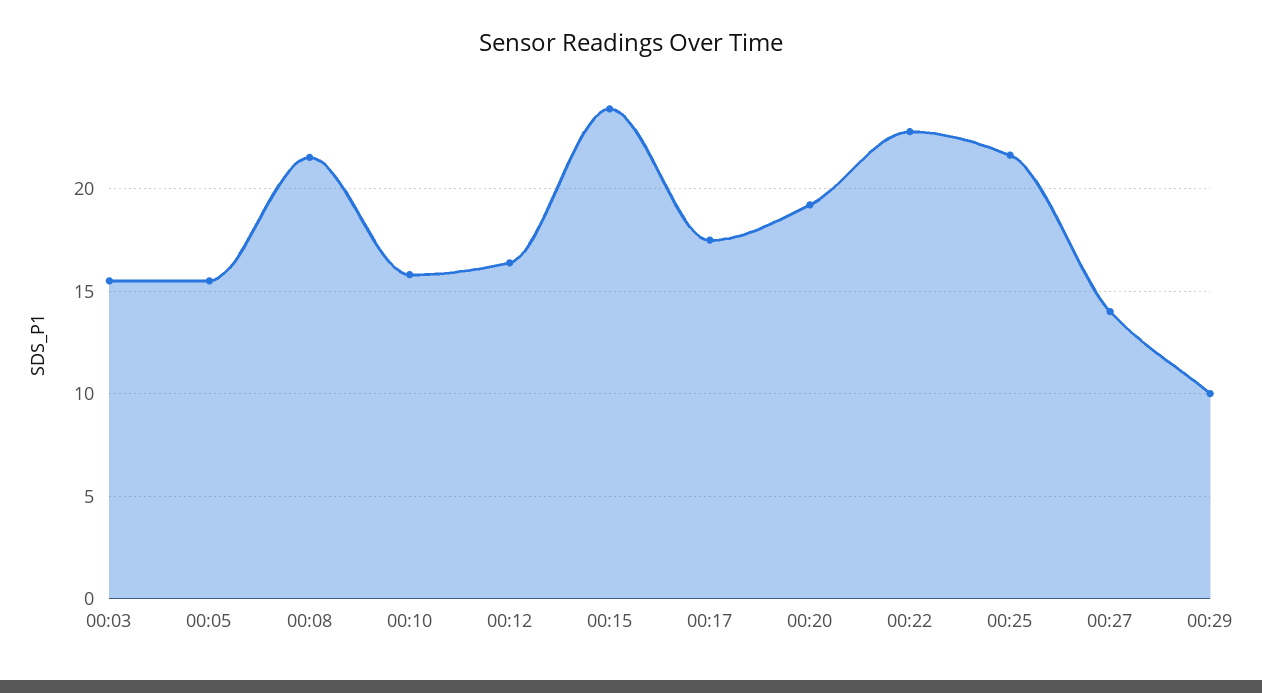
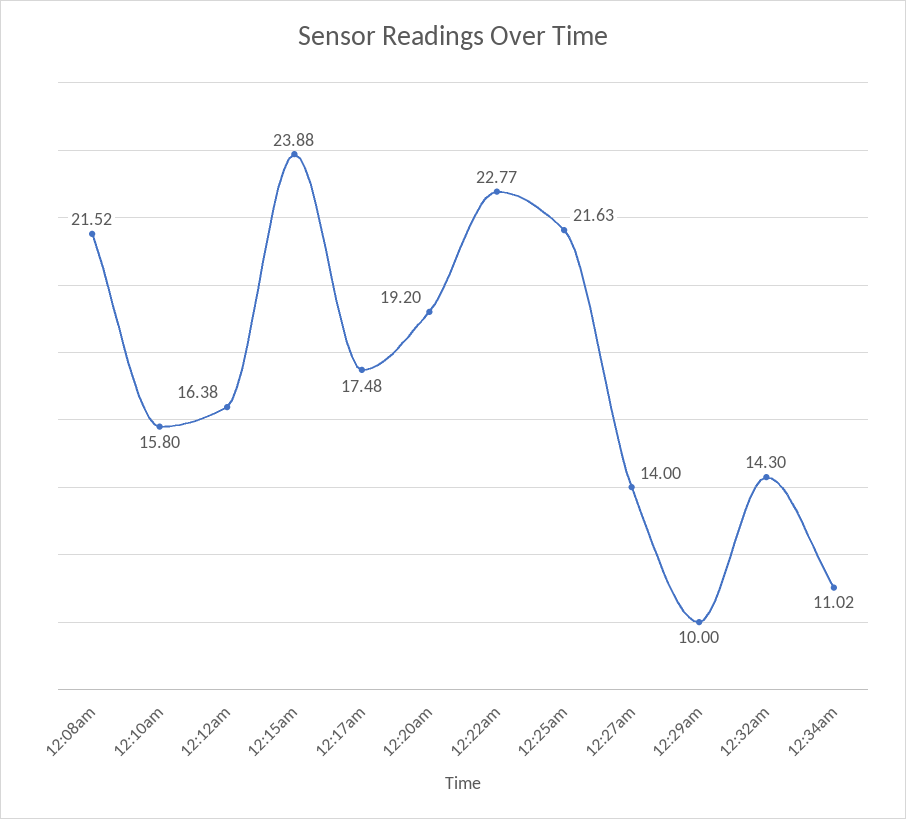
00:03: 15.5 -> none
00:05: 15.5 -> none
12:32am: none -> 14.3
12:34am: none -> 11.02

